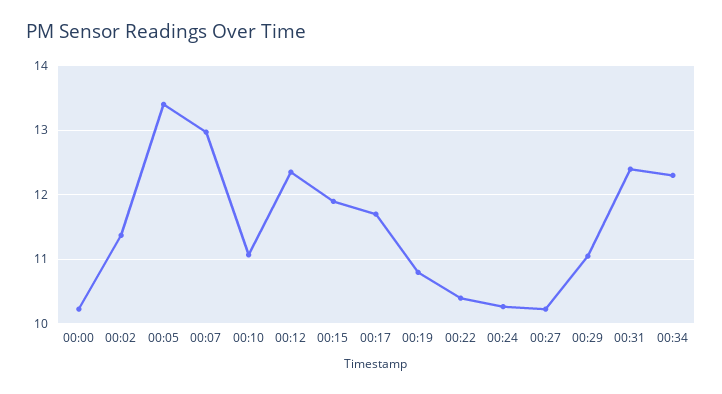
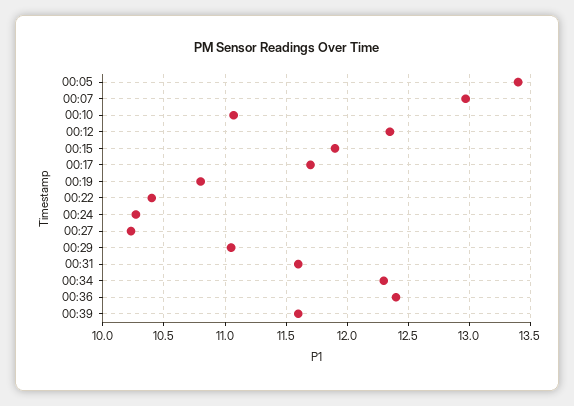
00:00: 10.2 -> none
00:02: 11.4 -> none
00:31: 12.4 -> 11.6
00:36: none -> 12.4
00:39: none -> 11.6

